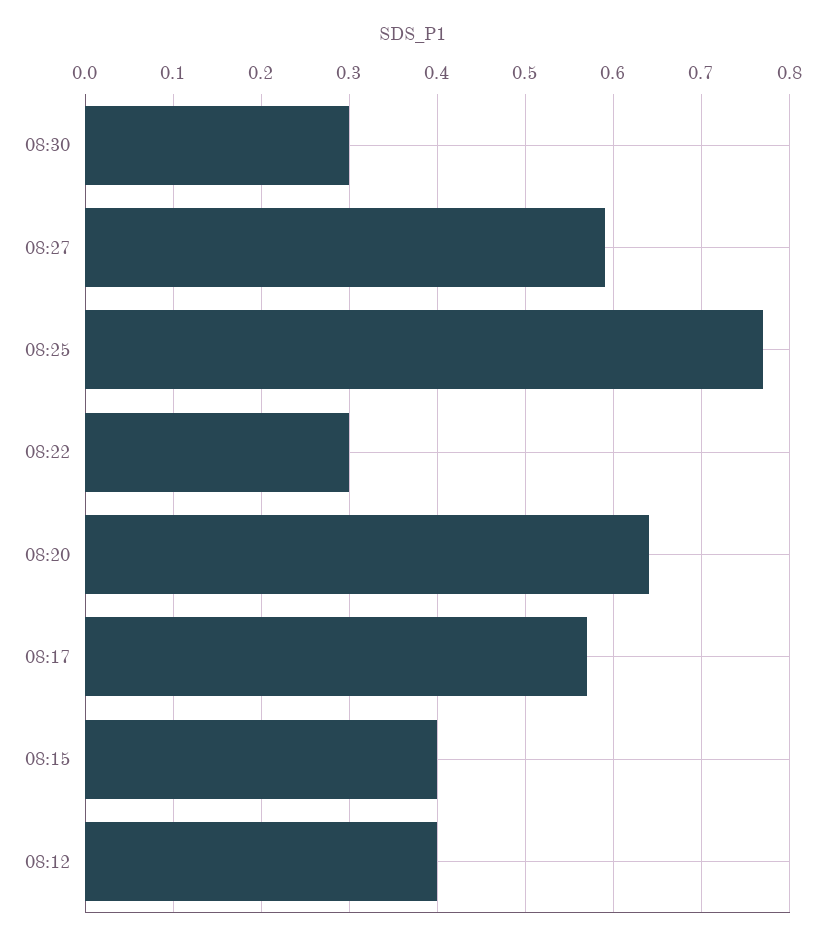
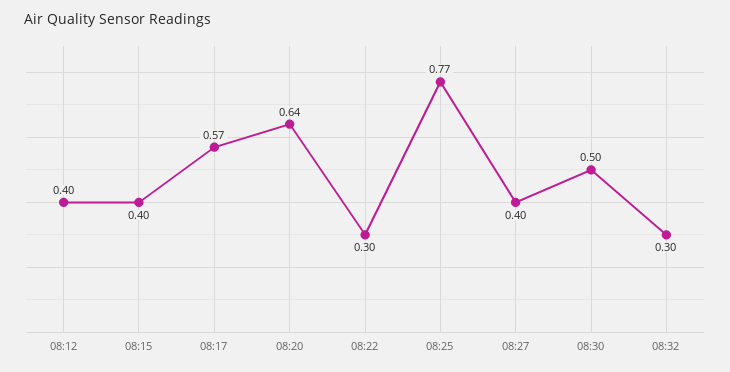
08:30: 0.3 -> 0.5
08:27: 0.59 -> 0.4
08:32: none -> 0.3

